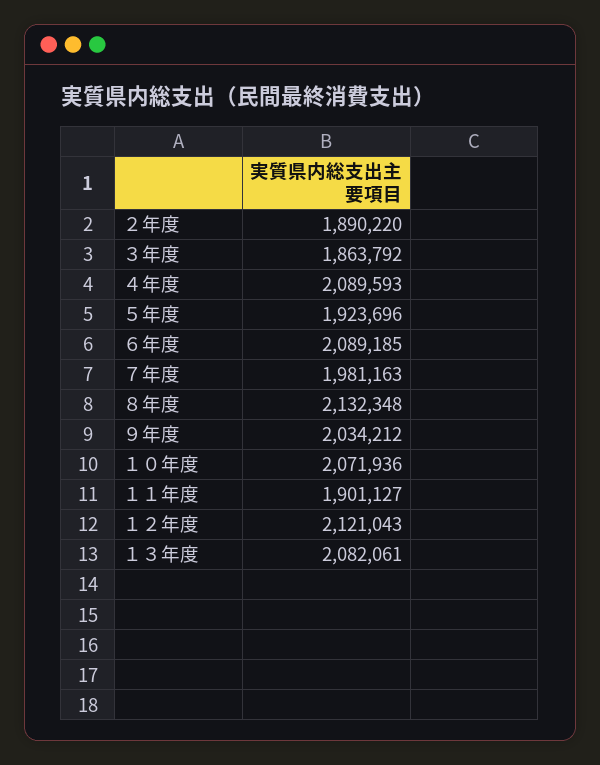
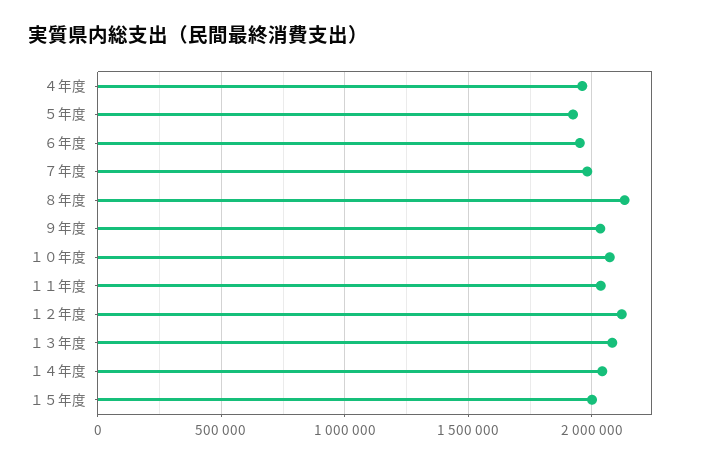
２年度: 1890220 -> none
３年度: 1863792 -> none
４年度: 2089593 -> 1950000
６年度: 2089185 -> 1950000
１１年度: 1901127 -> 2050000
１４年度: none -> 2050000
１５年度: none -> 2000000

